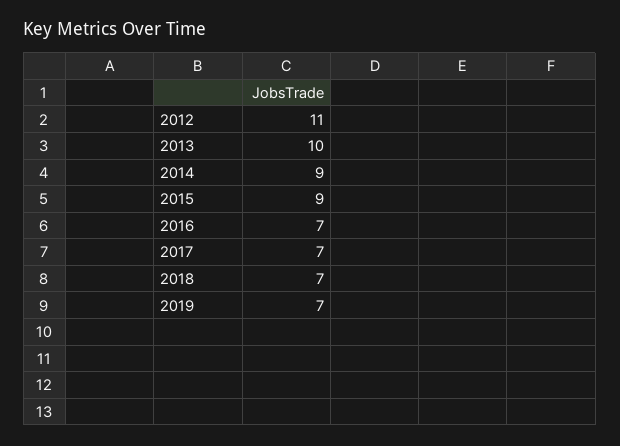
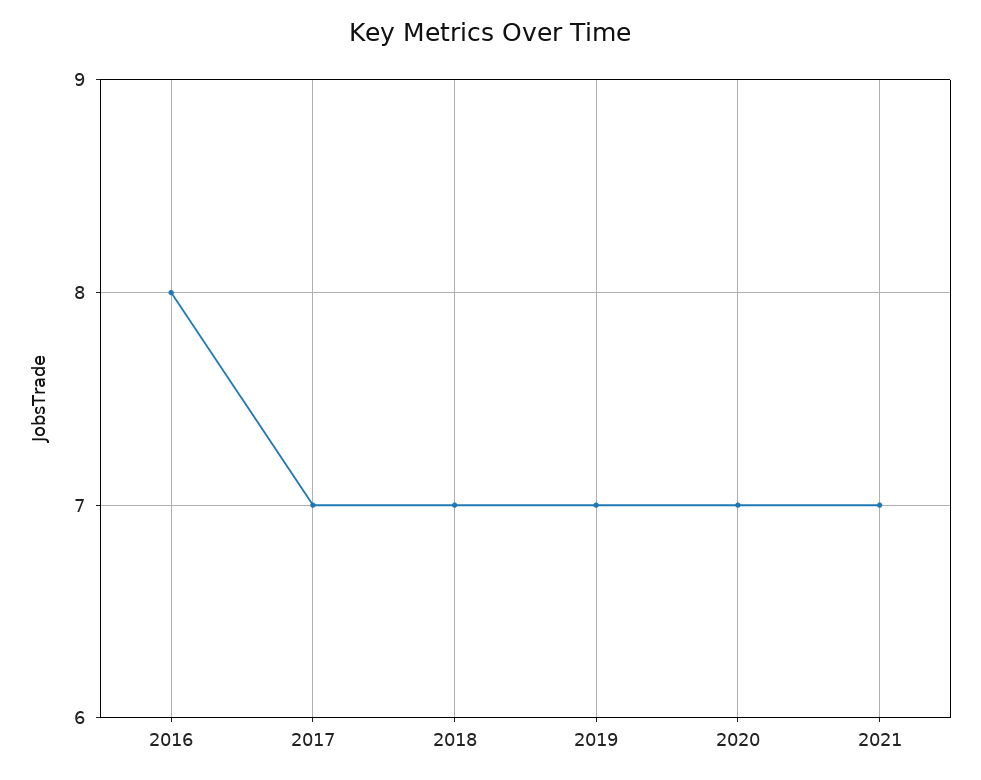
2012: 11 -> none
2013: 10 -> none
2014: 9 -> none
2015: 9 -> none
2016: 7 -> 8
2020: none -> 7
2021: none -> 7

